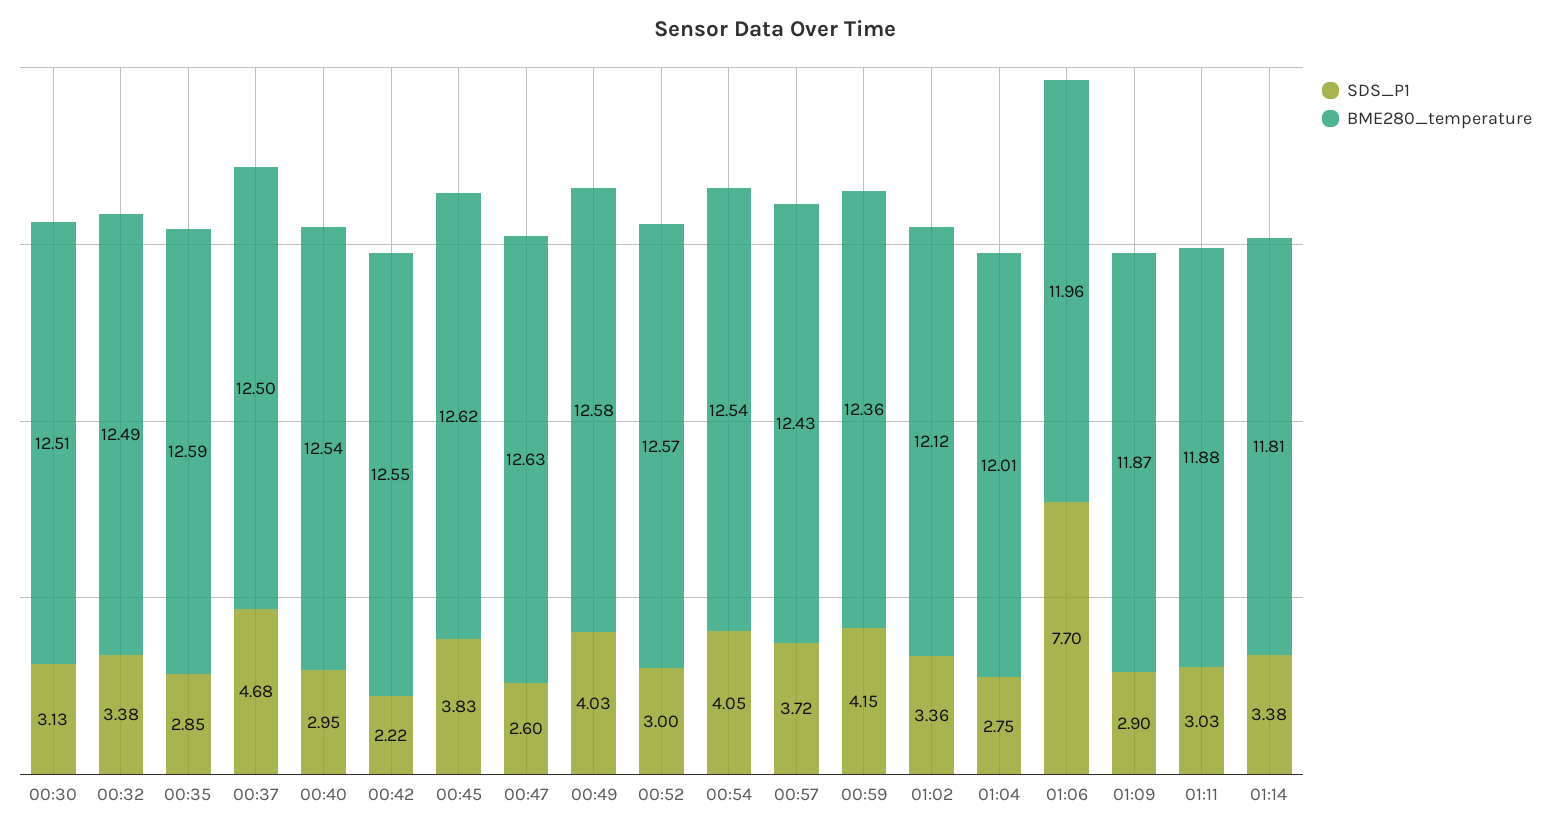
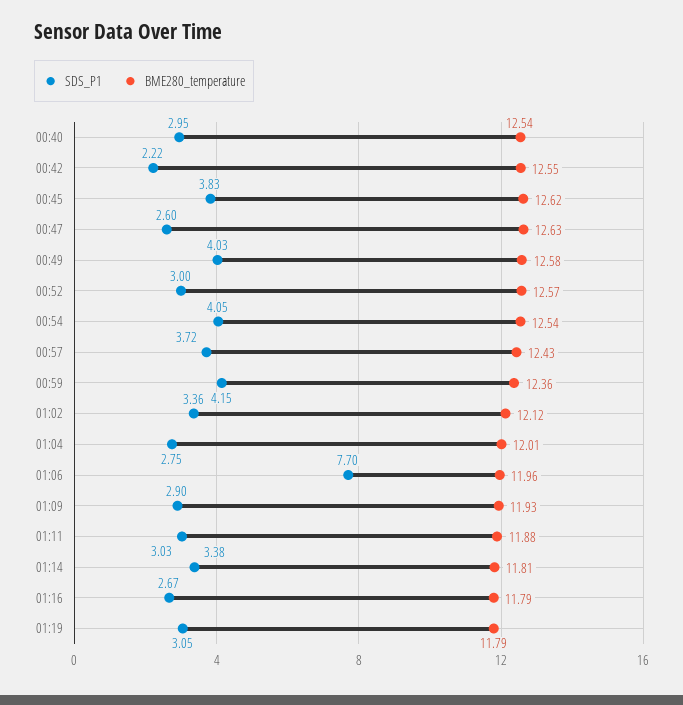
SDS_P1, 00:30: 3.13 -> none
BME280_temperature, 00:30: 12.51 -> none
SDS_P1, 00:32: 3.38 -> none
BME280_temperature, 00:32: 12.49 -> none
SDS_P1, 00:35: 2.85 -> none
BME280_temperature, 00:35: 12.59 -> none
SDS_P1, 00:37: 4.68 -> none
BME280_temperature, 00:37: 12.5 -> none
BME280_temperature, 01:09: 11.87 -> 11.93
SDS_P1, 01:16: none -> 2.67
BME280_temperature, 01:16: none -> 11.79
SDS_P1, 01:19: none -> 3.05
BME280_temperature, 01:19: none -> 11.79

